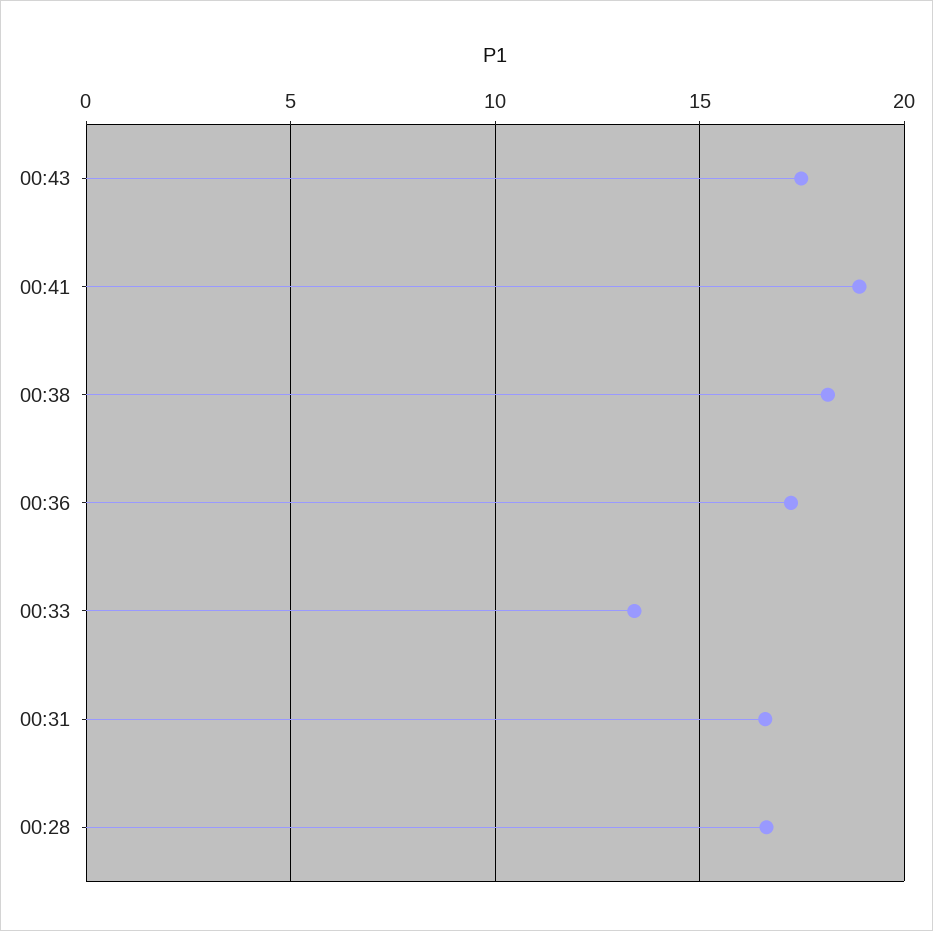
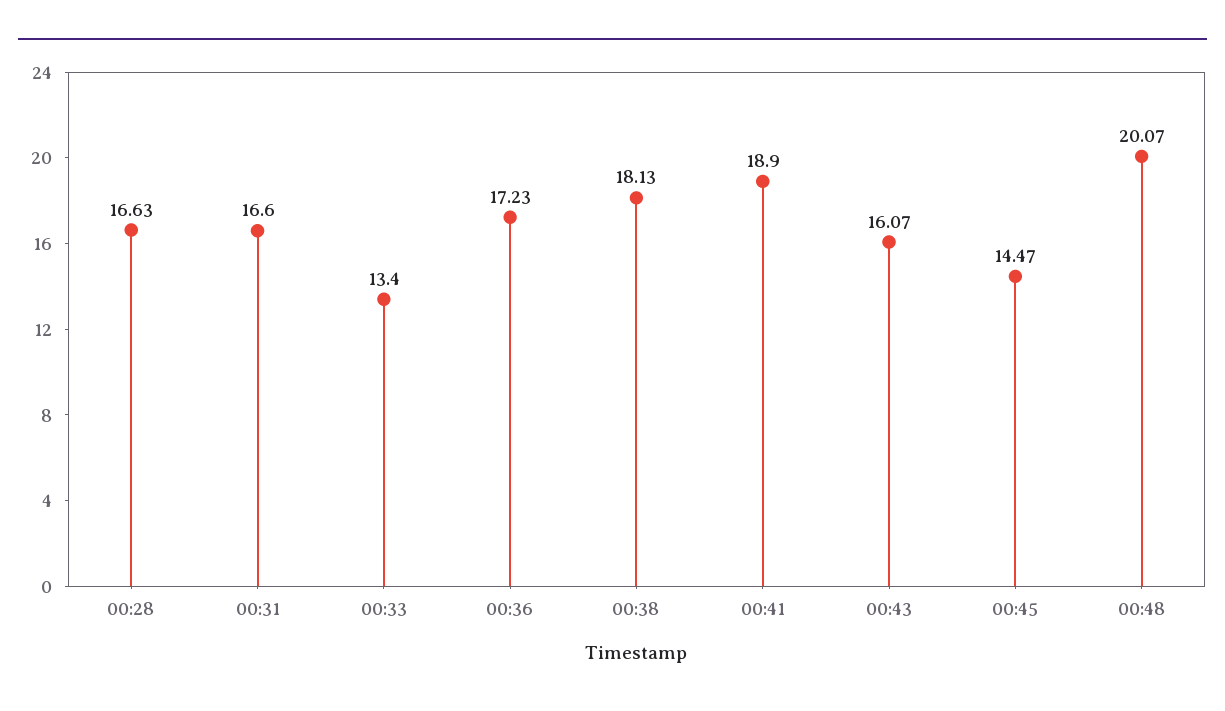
00:43: 17.5 -> 16.07
00:45: none -> 14.47
00:48: none -> 20.07

